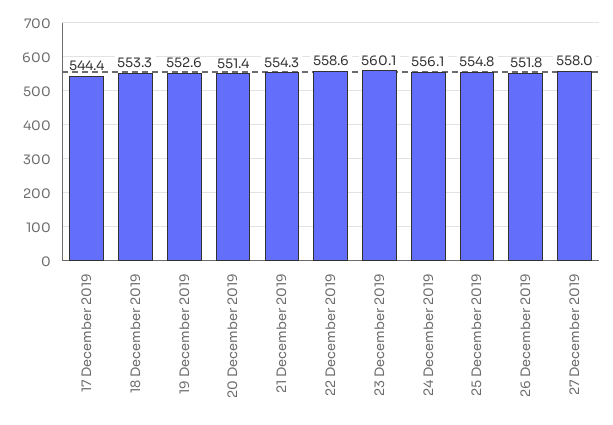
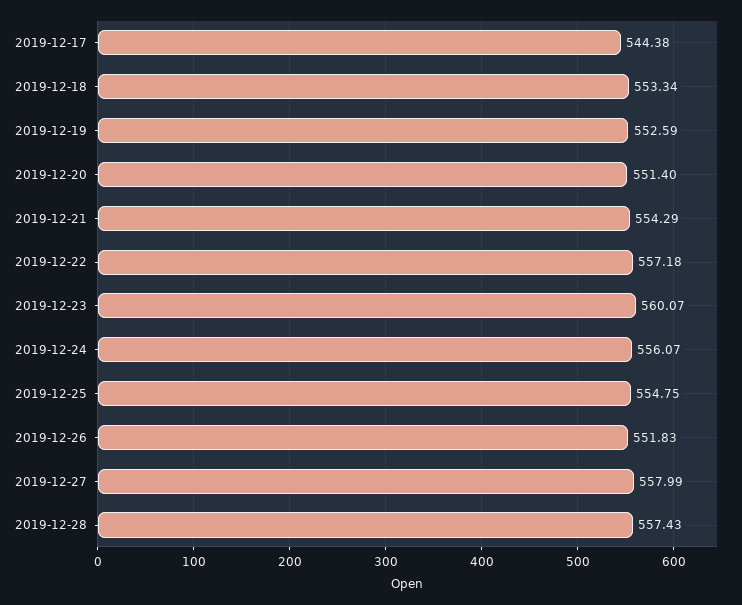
22 December 2019: 558.6 -> 557.18
2019-12-28: none -> 557.43

